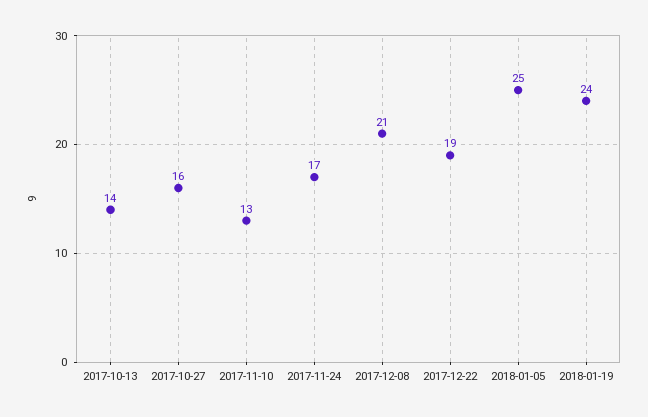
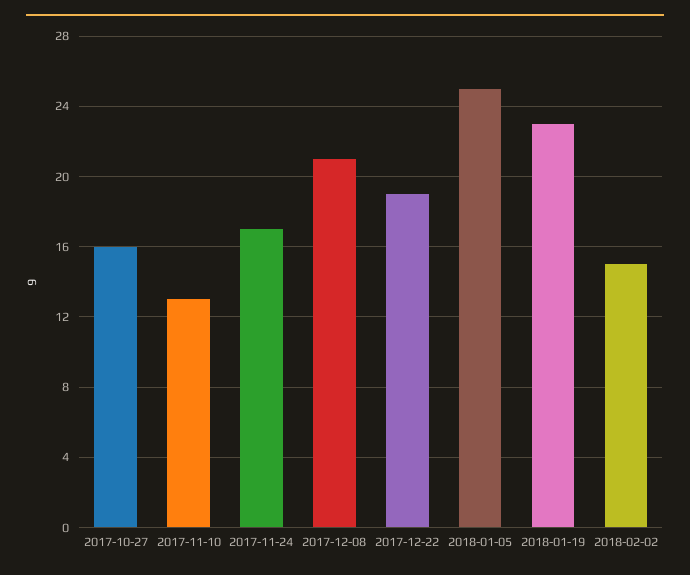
2017-10-13: 14 -> none
2018-01-19: 24 -> 23
2018-02-02: none -> 15

